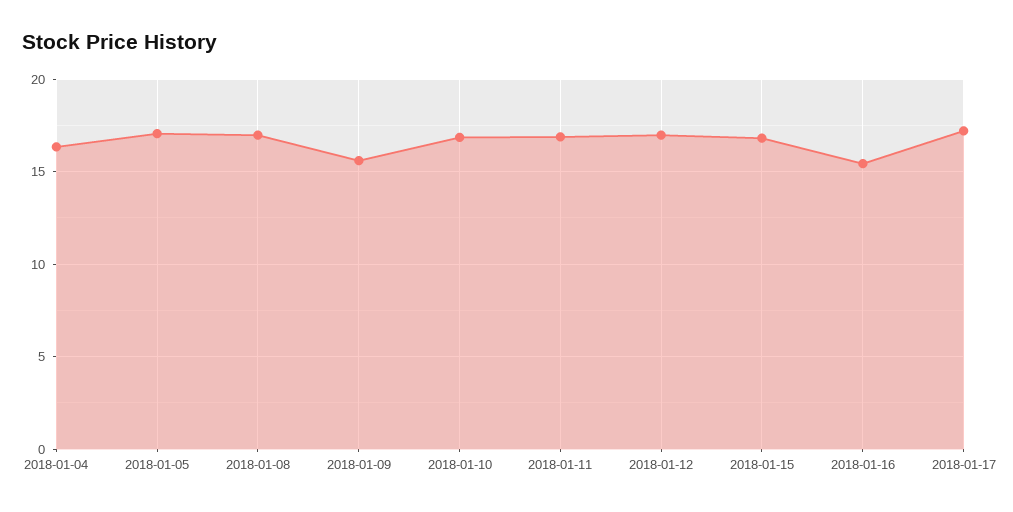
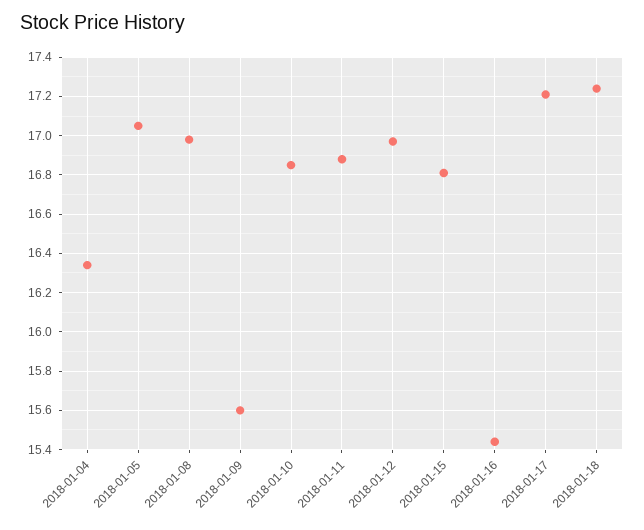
2018-01-18: none -> 17.25

